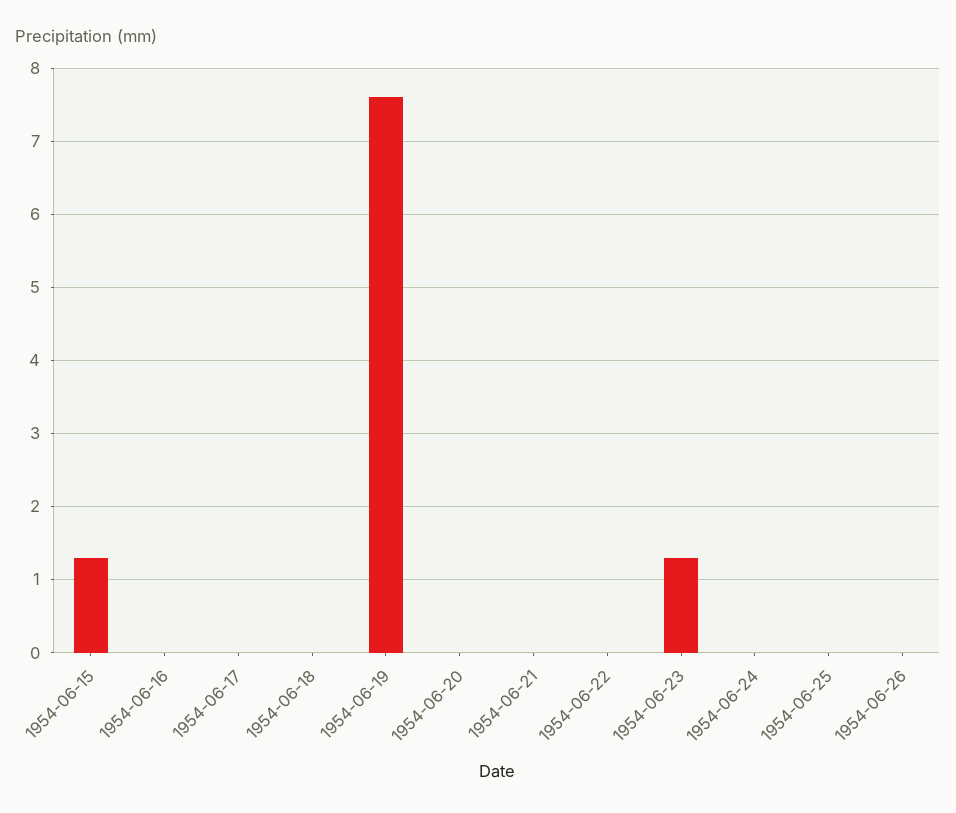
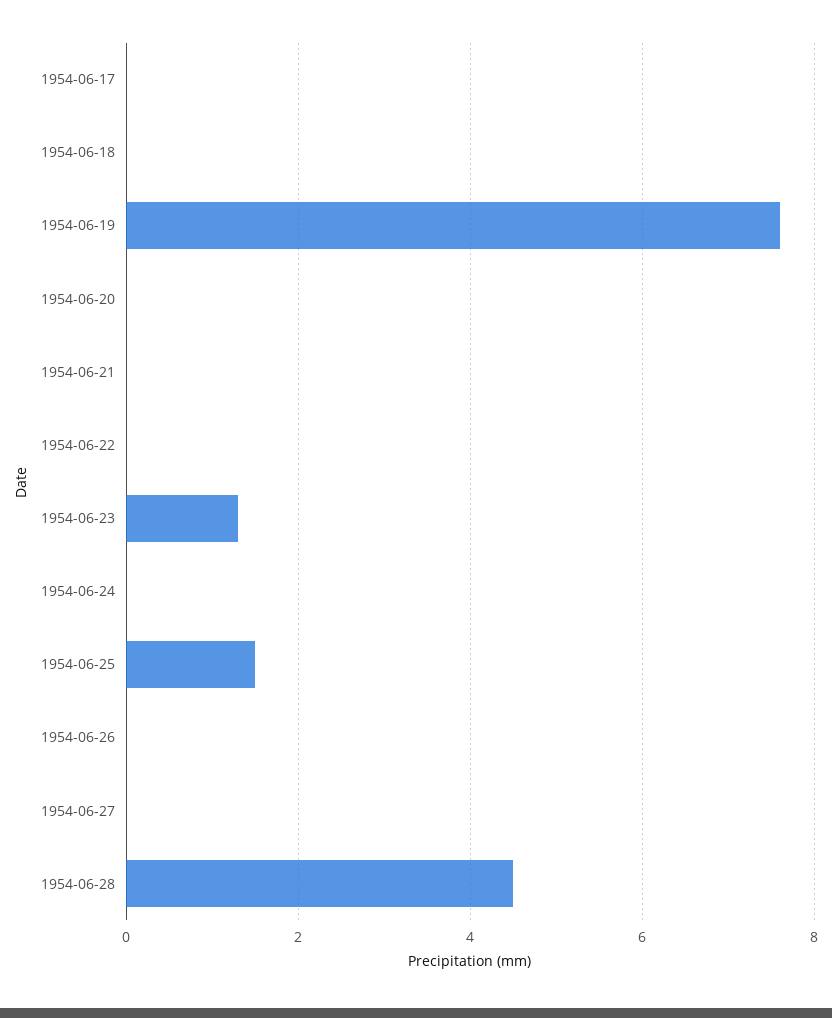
1954-06-15: 1.3 -> none
1954-06-16: 0 -> none
1954-06-25: 0 -> 1.5
1954-06-27: none -> 0
1954-06-28: none -> 4.5

